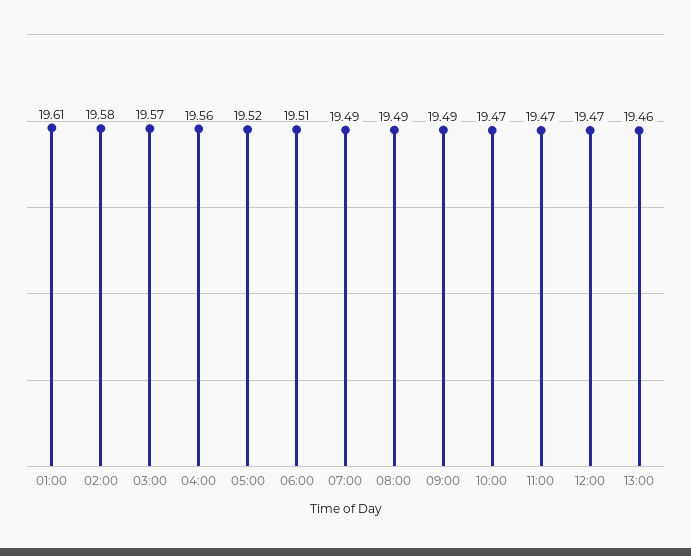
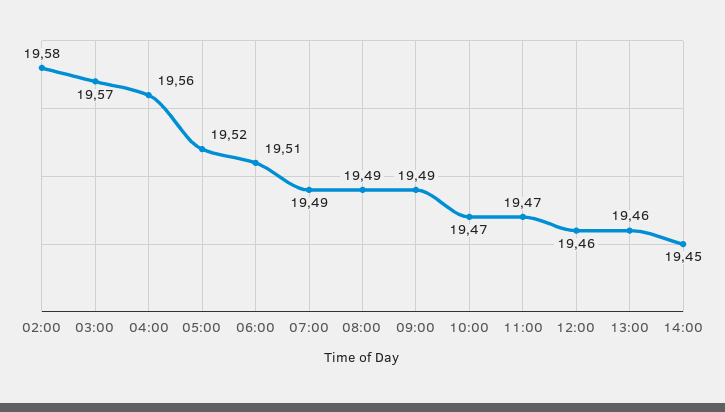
01:00: 19.61 -> none
12:00: 19.47 -> 19.46
14:00: none -> 19.45

